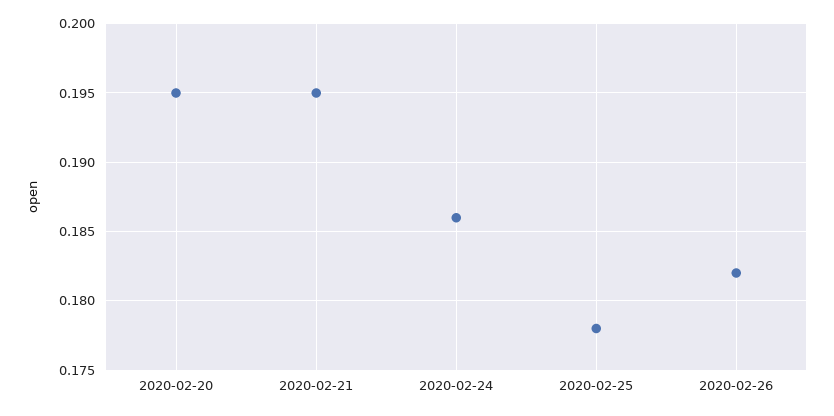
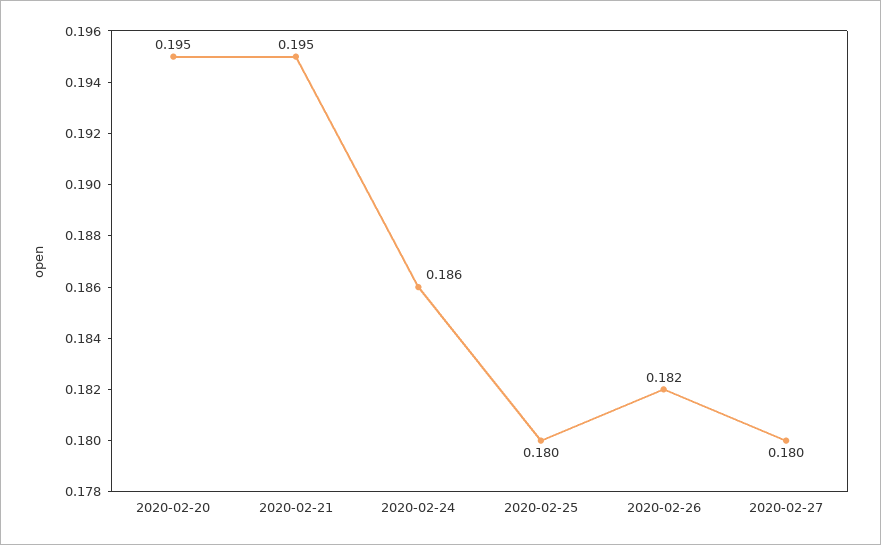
2020-02-25: 0.178 -> 0.18
2020-02-27: none -> 0.18

